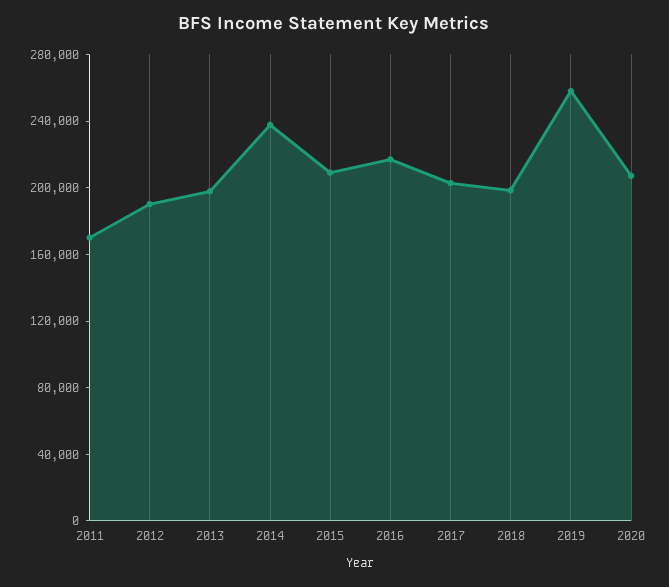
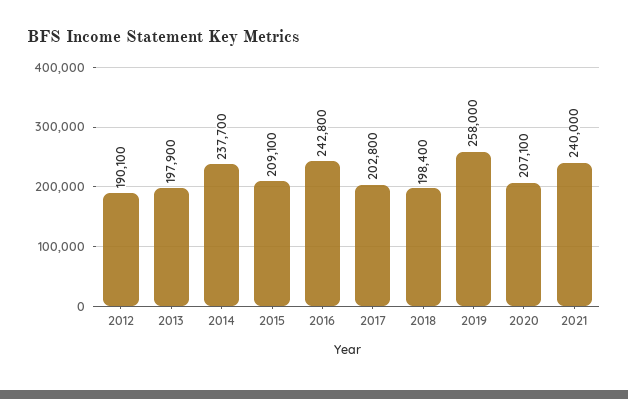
2011: 170000 -> none
2016: 220000 -> 242800
2021: none -> 240000

